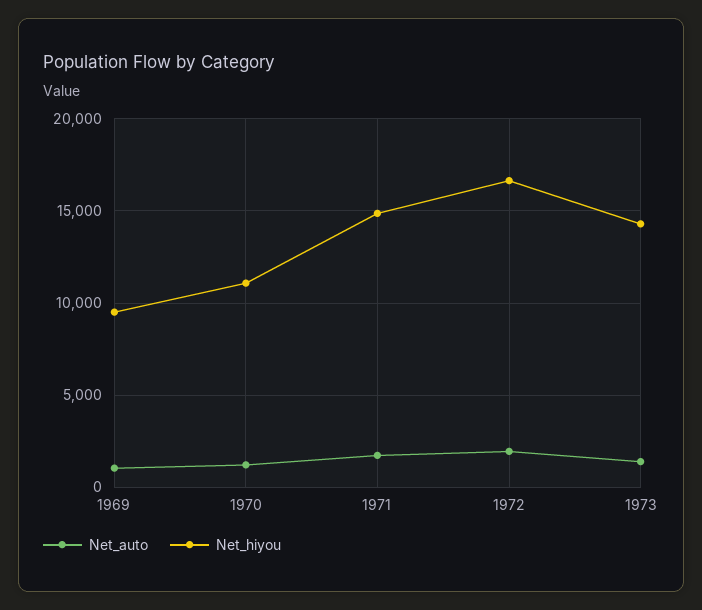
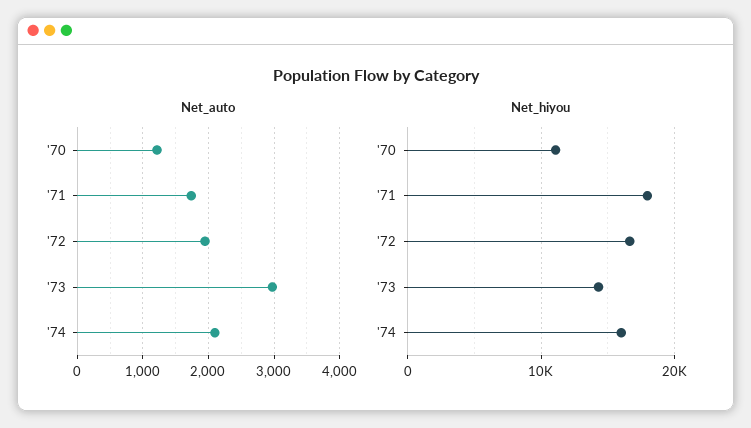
Net_auto, 1969: 1000 -> none
Net_hiyou, 1969: 9500 -> none
Net_hiyou, 1971: 15000 -> 18000
Net_auto, 1973: 1500 -> 3000
Net_auto, '74: none -> 2100
Net_hiyou, '74: none -> 16000

